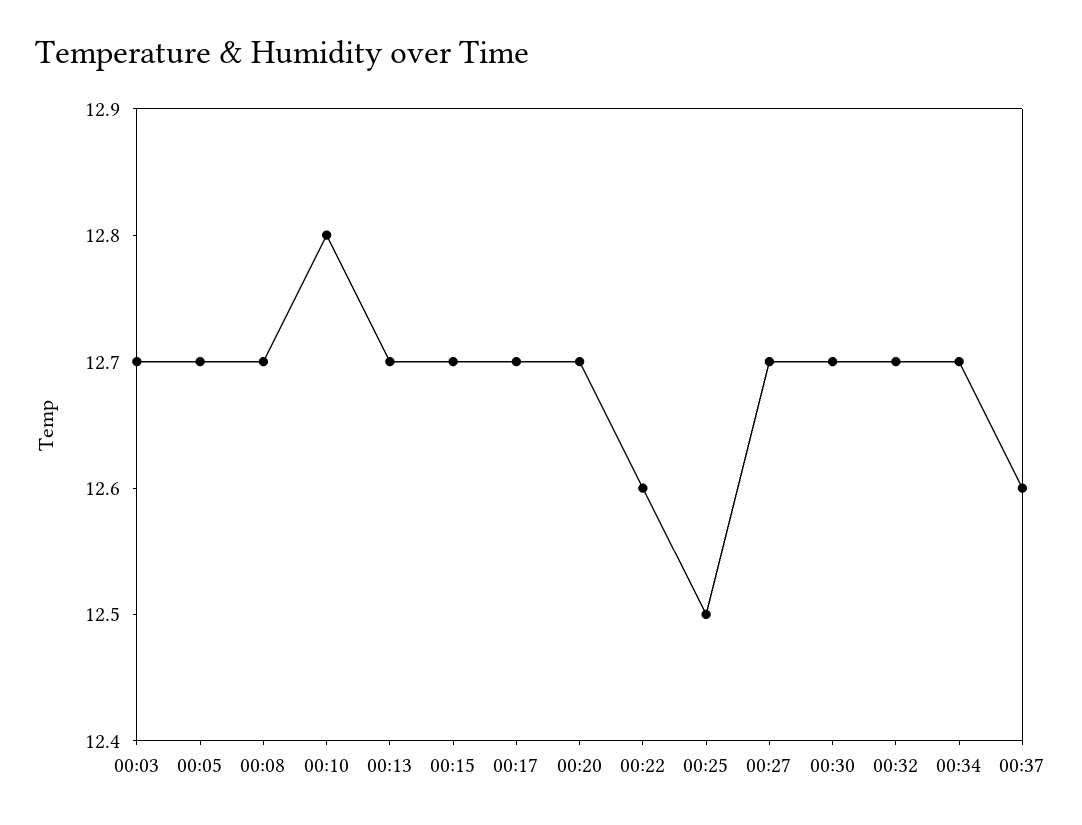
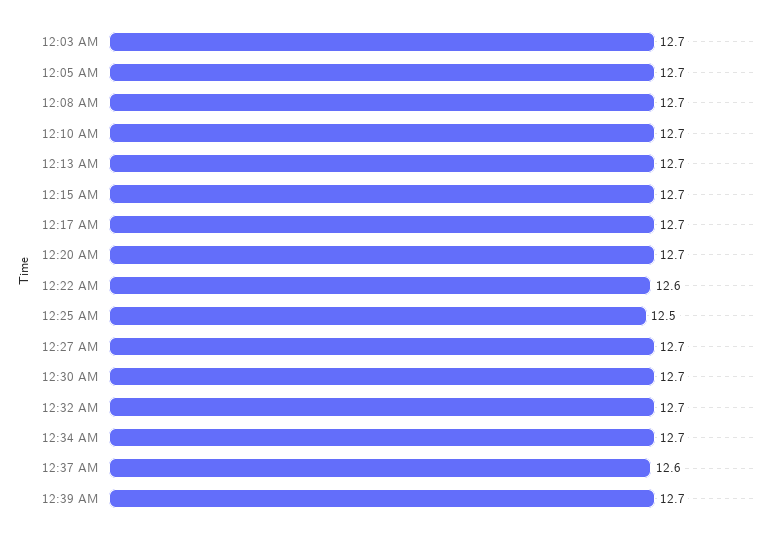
00:10: 12.8 -> 12.7
12:39 AM: none -> 12.7

